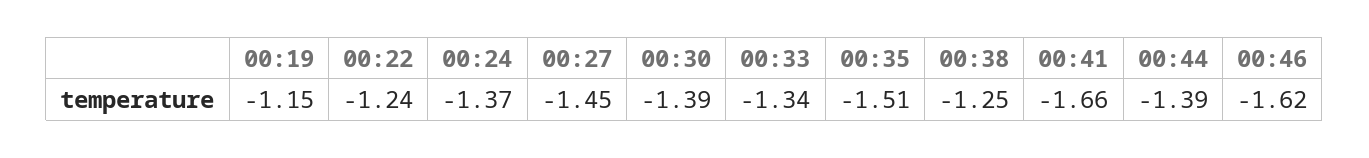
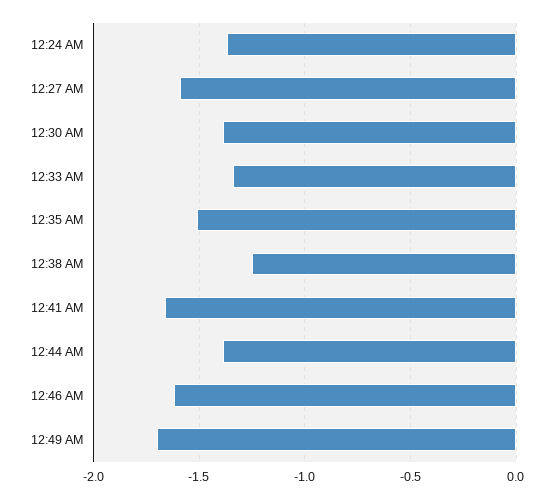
00:19: -1.15 -> none
00:22: -1.24 -> none
00:27: -1.45 -> -1.6
12:49 AM: none -> -1.7

